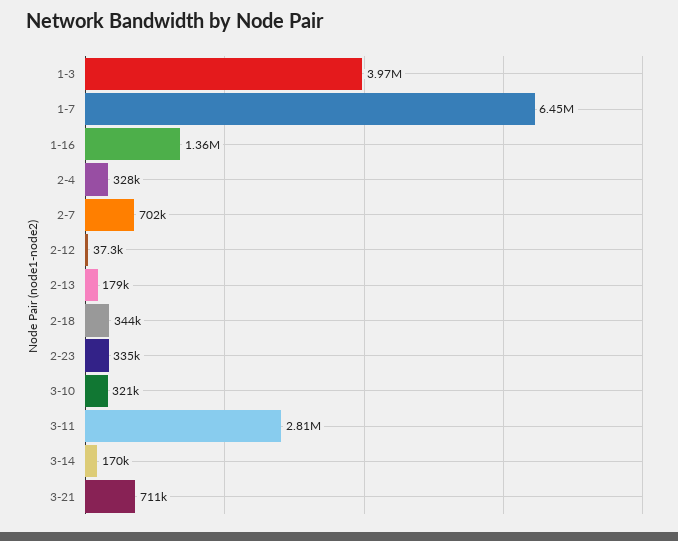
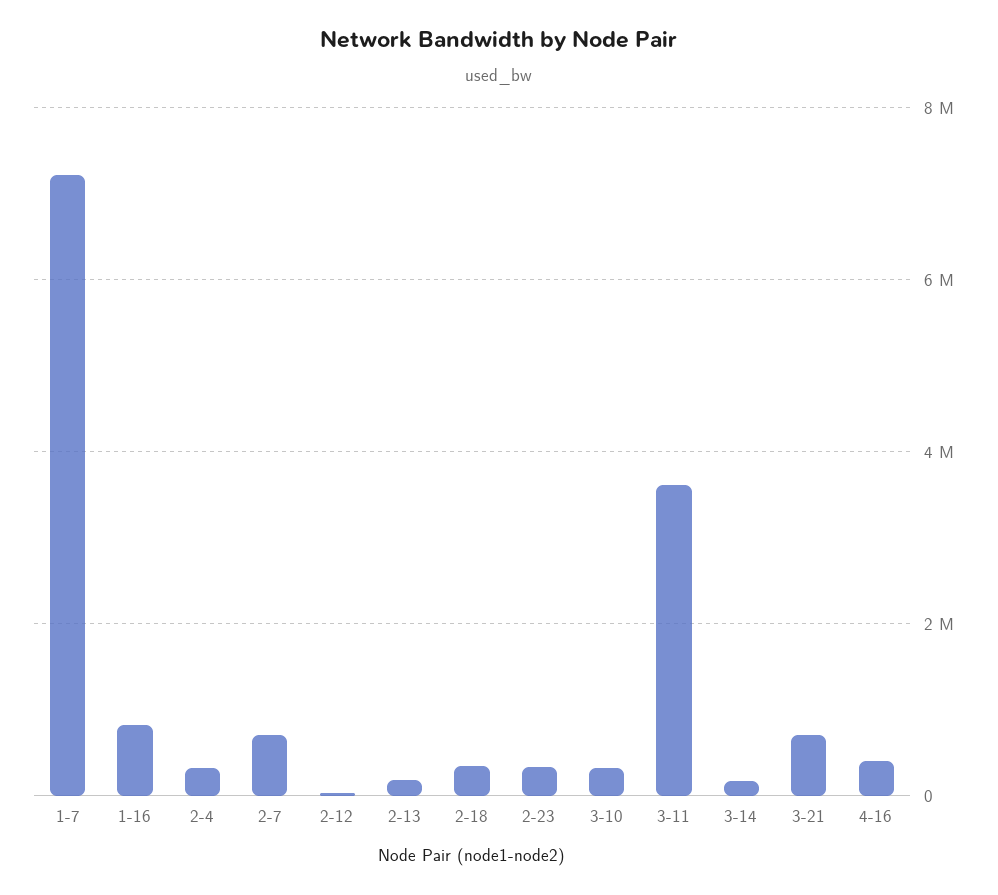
1-3: 3970000 -> none
1-7: 6450000 -> 7200000
1-16: 1360000 -> 800000
3-11: 2810000 -> 3600000
4-16: none -> 400000

